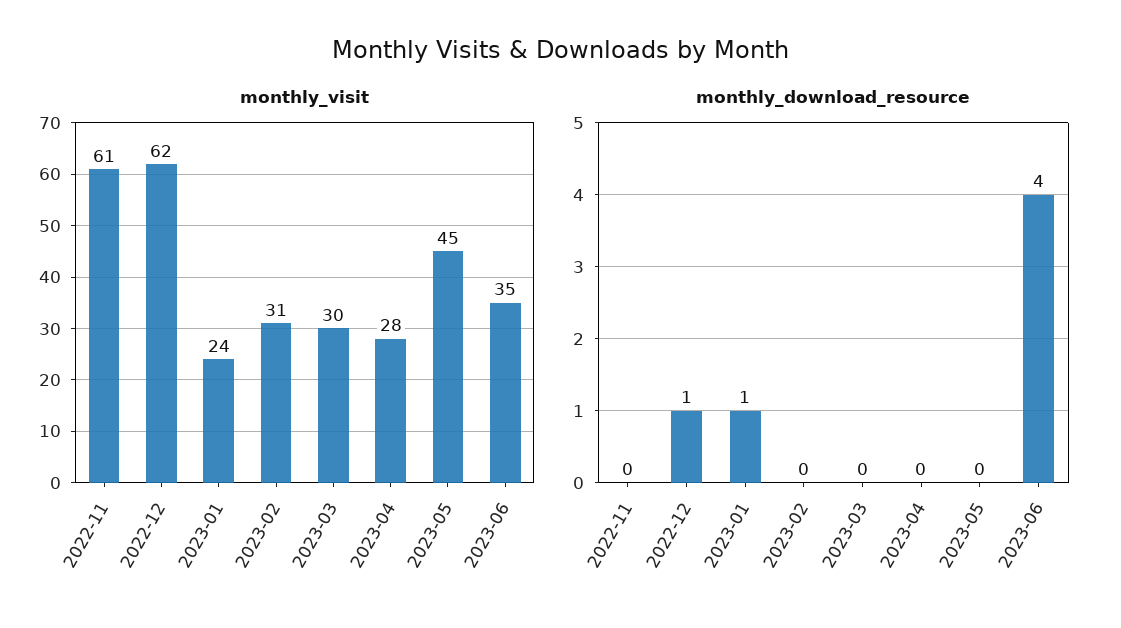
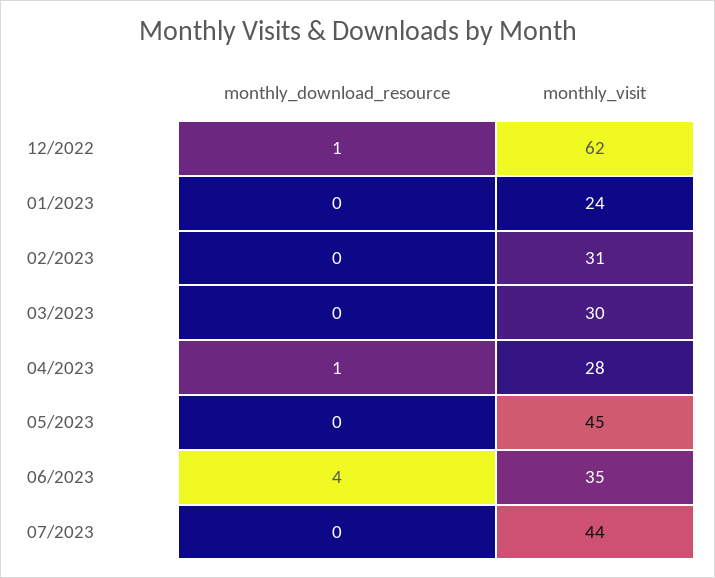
monthly_visit, 2022-11: 61 -> none
monthly_download_resource, 2022-11: 0 -> none
monthly_download_resource, 2023-01: 1 -> 0
monthly_download_resource, 2023-04: 0 -> 1
monthly_download_resource, 07/2023: none -> 0
monthly_visit, 07/2023: none -> 44

